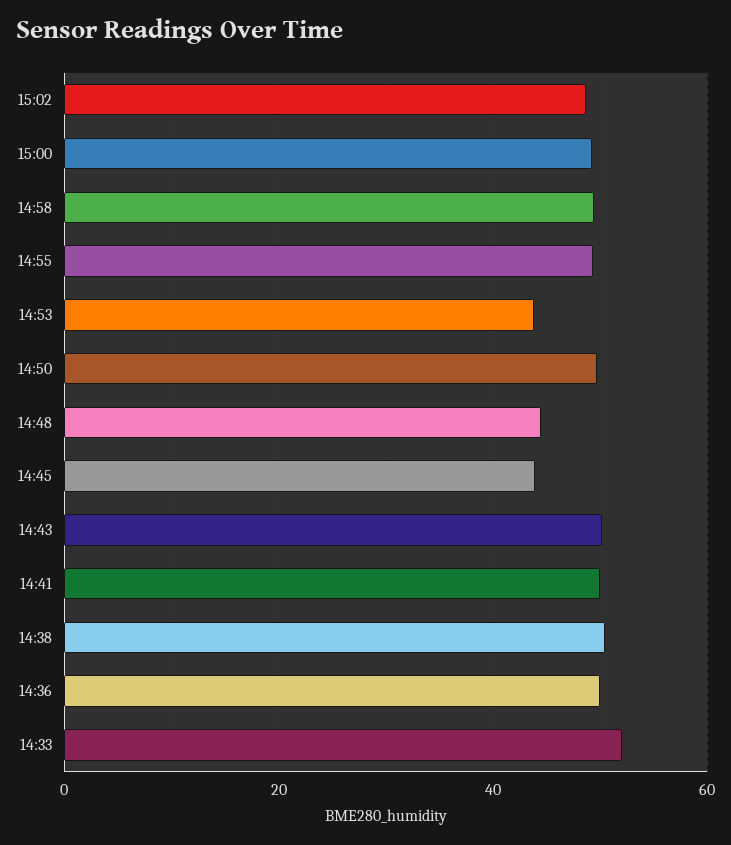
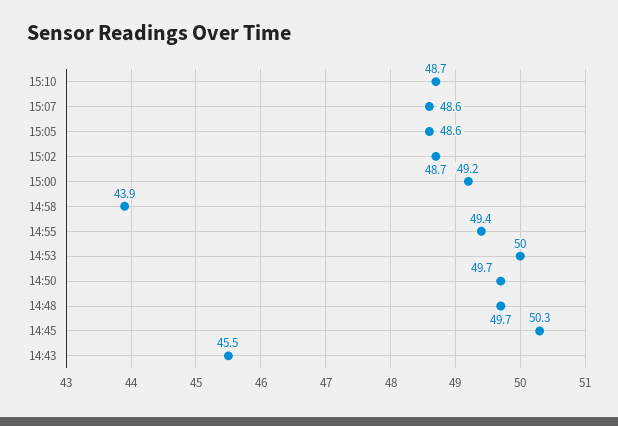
14:58: 50 -> 43.9
14:53: 44 -> 50
14:48: 44 -> 49.7
14:45: 44 -> 50.3
14:43: 50 -> 45.5
14:41: 50 -> none
14:38: 50 -> none
14:36: 50 -> none
14:33: 52 -> none
15:10: none -> 48.7
15:07: none -> 48.6
15:05: none -> 48.6

